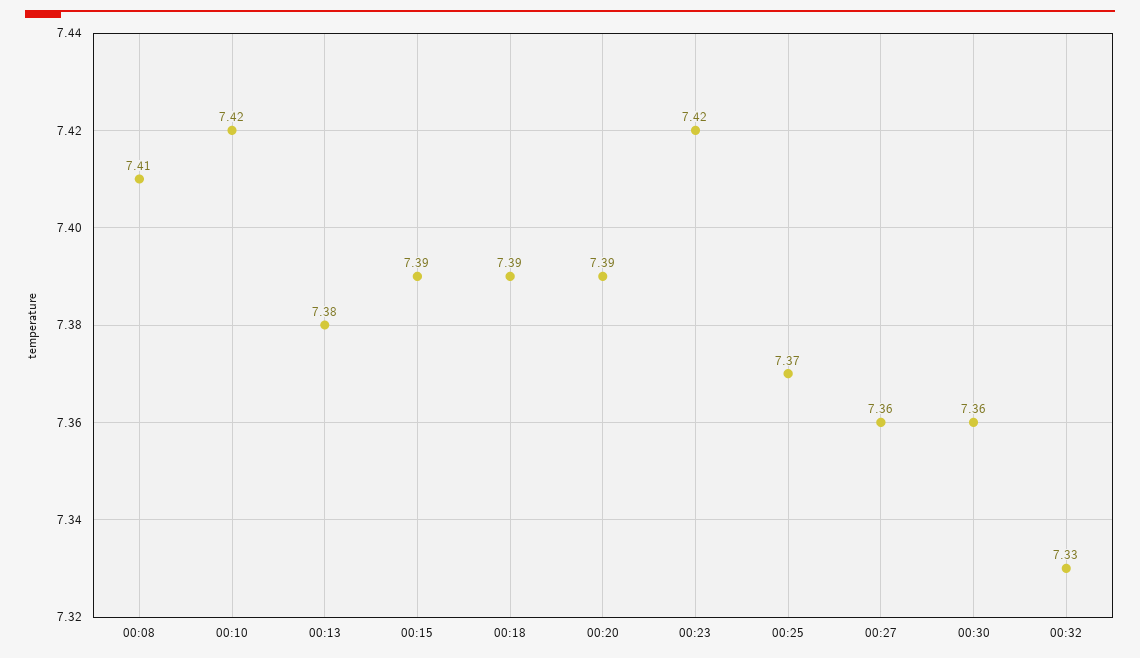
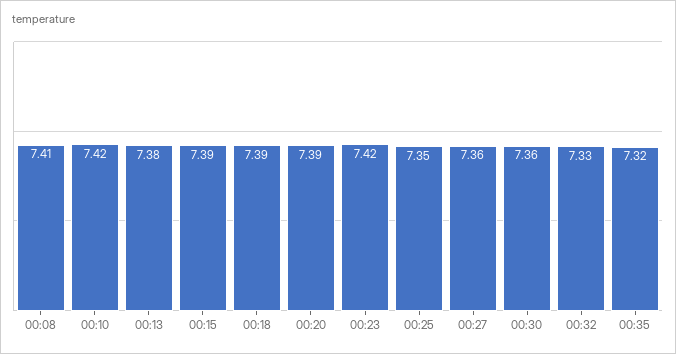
00:25: 7.37 -> 7.35
00:35: none -> 7.32

